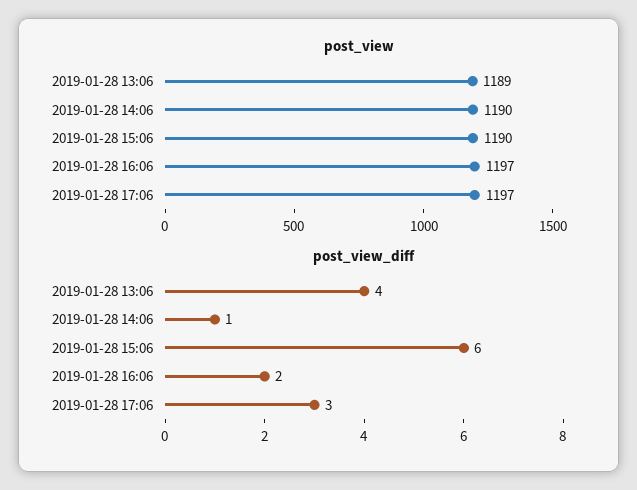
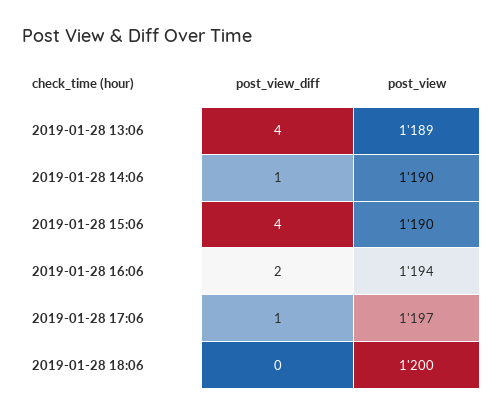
post_view, 2019-01-28 16:06: 1197 -> 1194
post_view_diff, 2019-01-28 15:06: 6 -> 4
post_view_diff, 2019-01-28 17:06: 3 -> 1
post_view_diff, 2019-01-28 18:06: none -> 0
post_view, 2019-01-28 18:06: none -> 1200

